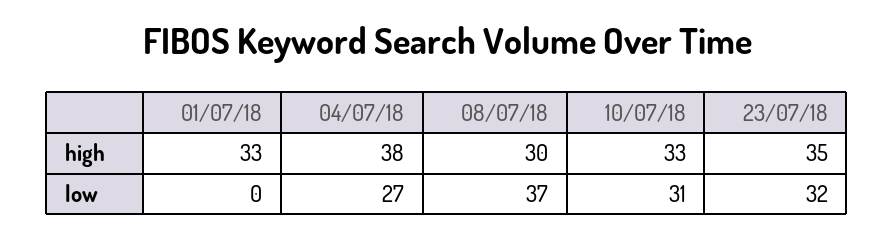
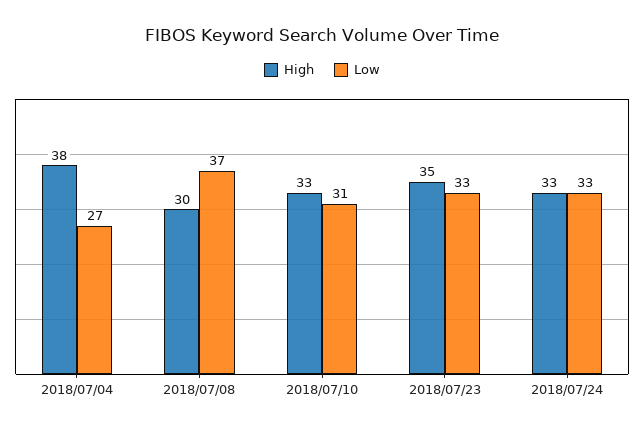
high, 01/07/18: 33 -> none
low, 01/07/18: 0 -> none
low, 23/07/18: 32 -> 33
high, 2018/07/24: none -> 33
low, 2018/07/24: none -> 33

